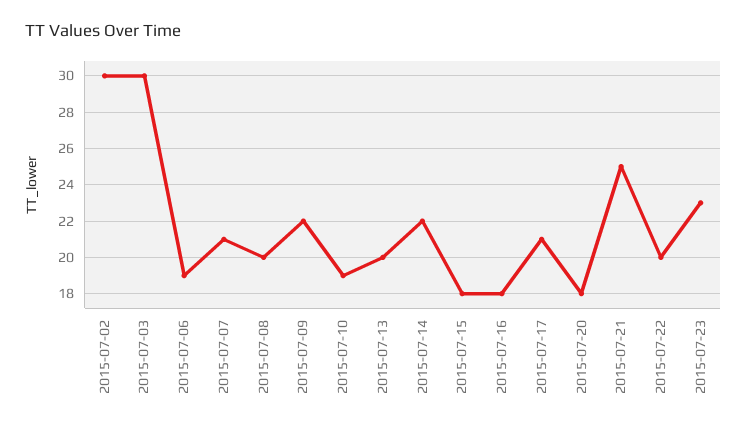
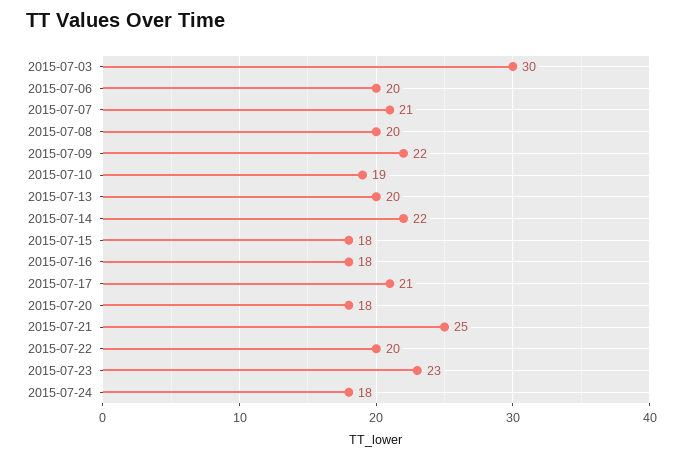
2015-07-02: 30 -> none
2015-07-06: 19 -> 20
2015-07-24: none -> 18

